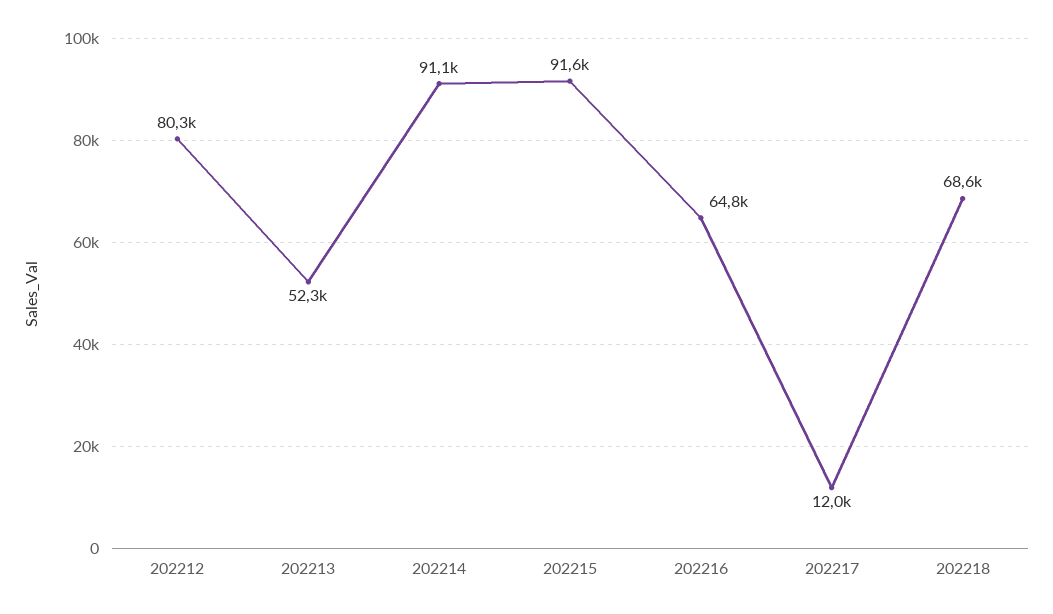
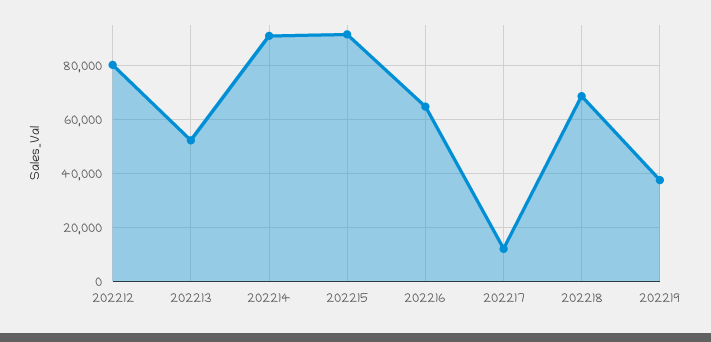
202219: none -> 37500

